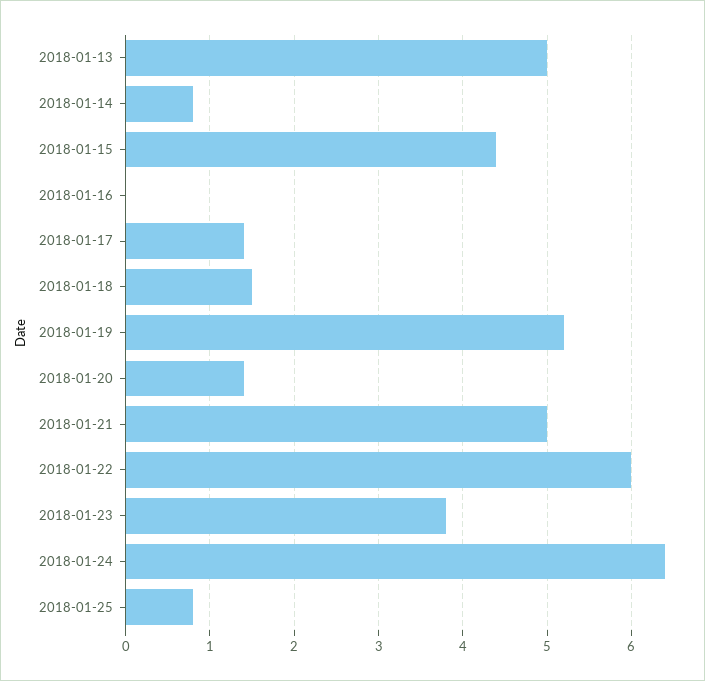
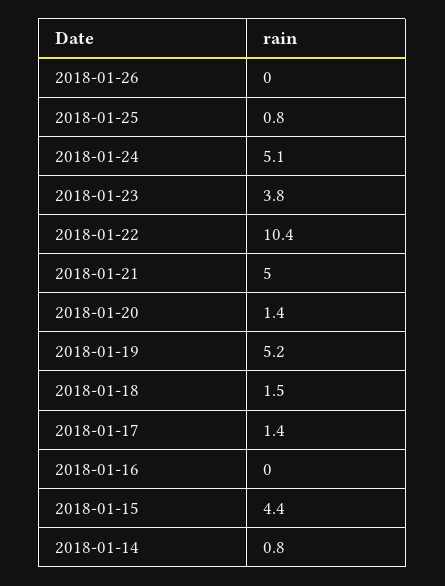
2018-01-13: 5 -> none
2018-01-22: 6 -> 10.4
2018-01-24: 6.4 -> 5.1
2018-01-26: none -> 0

